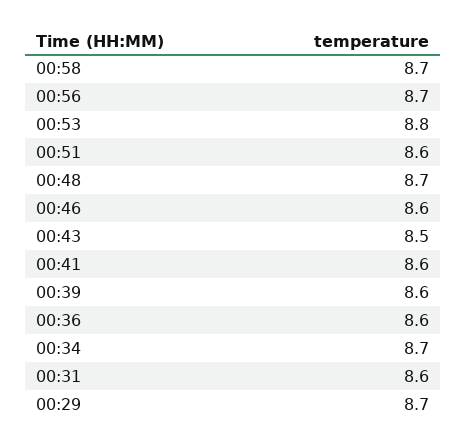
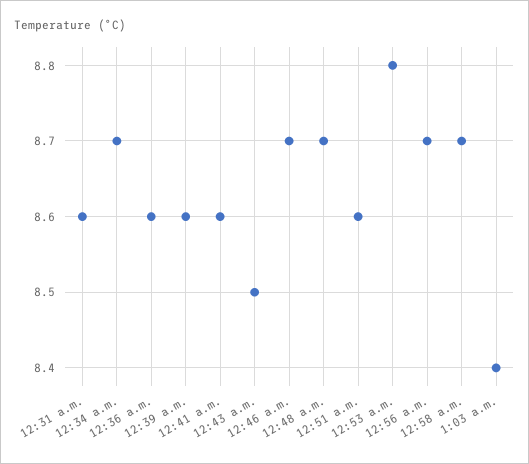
00:46: 8.6 -> 8.7
00:29: 8.7 -> none
1:03 a.m.: none -> 8.4

